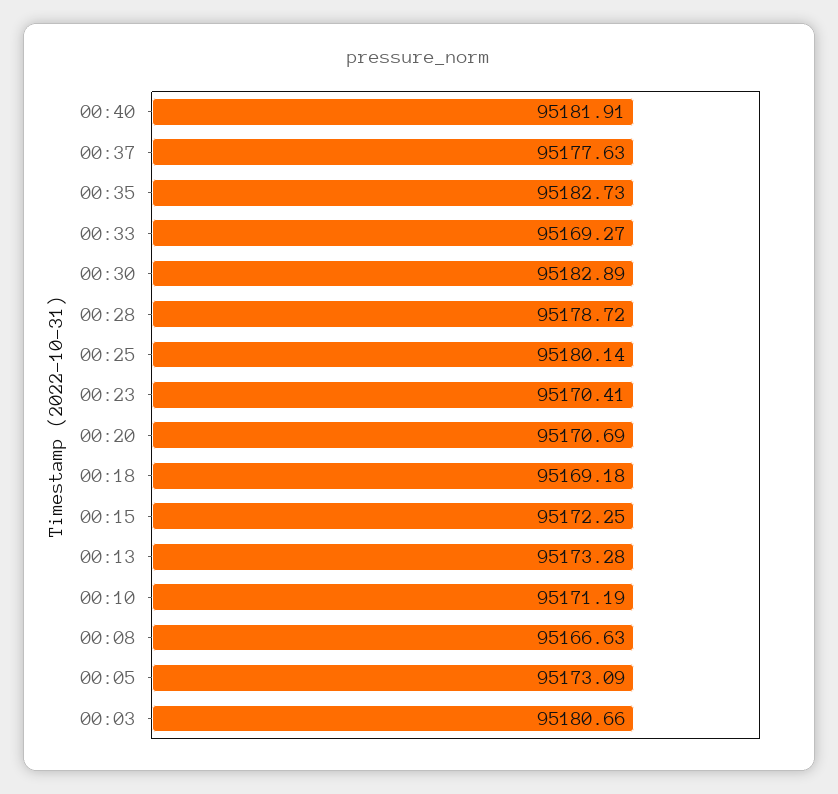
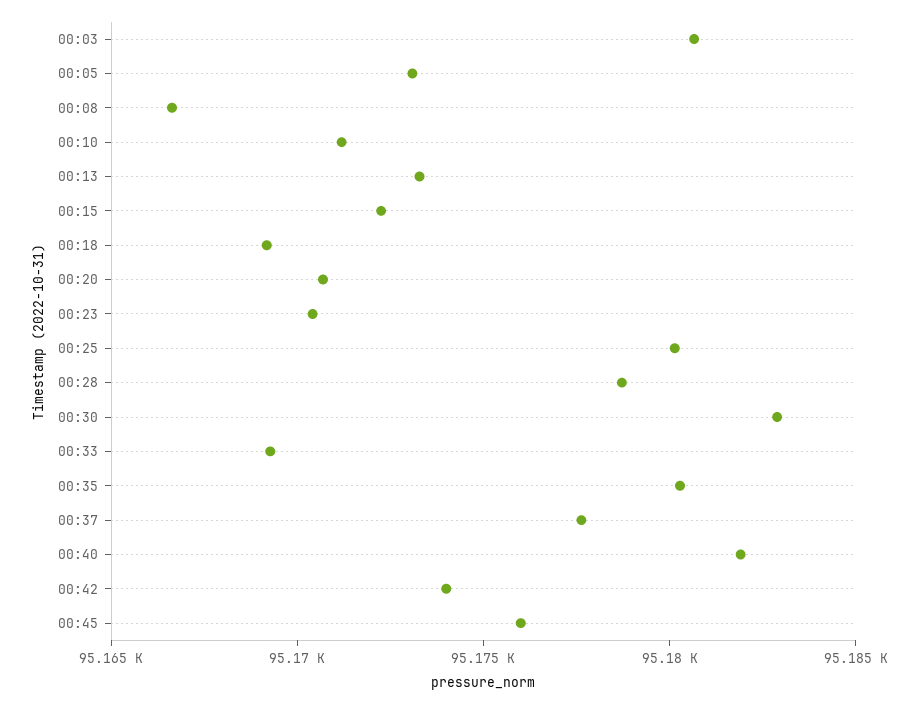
00:35: 95182.73 -> 95180
00:42: none -> 95174
00:45: none -> 95176

